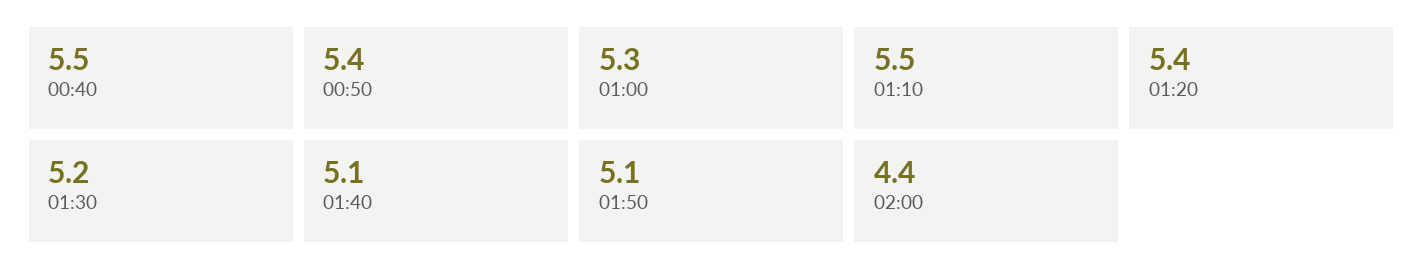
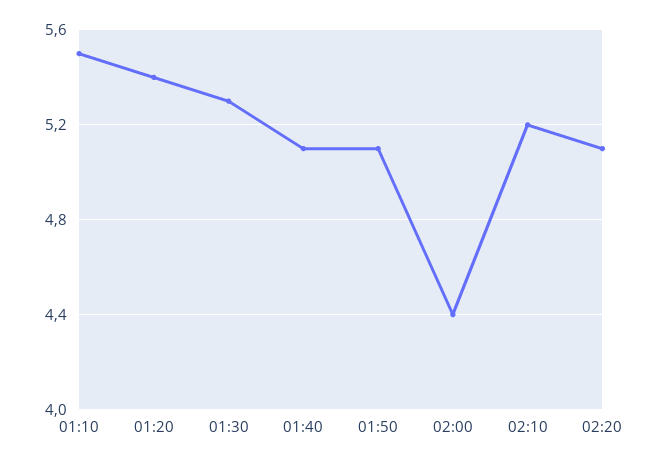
00:40: 5.5 -> none
00:50: 5.4 -> none
01:00: 5.3 -> none
01:30: 5.2 -> 5.3
02:10: none -> 5.2
02:20: none -> 5.1

